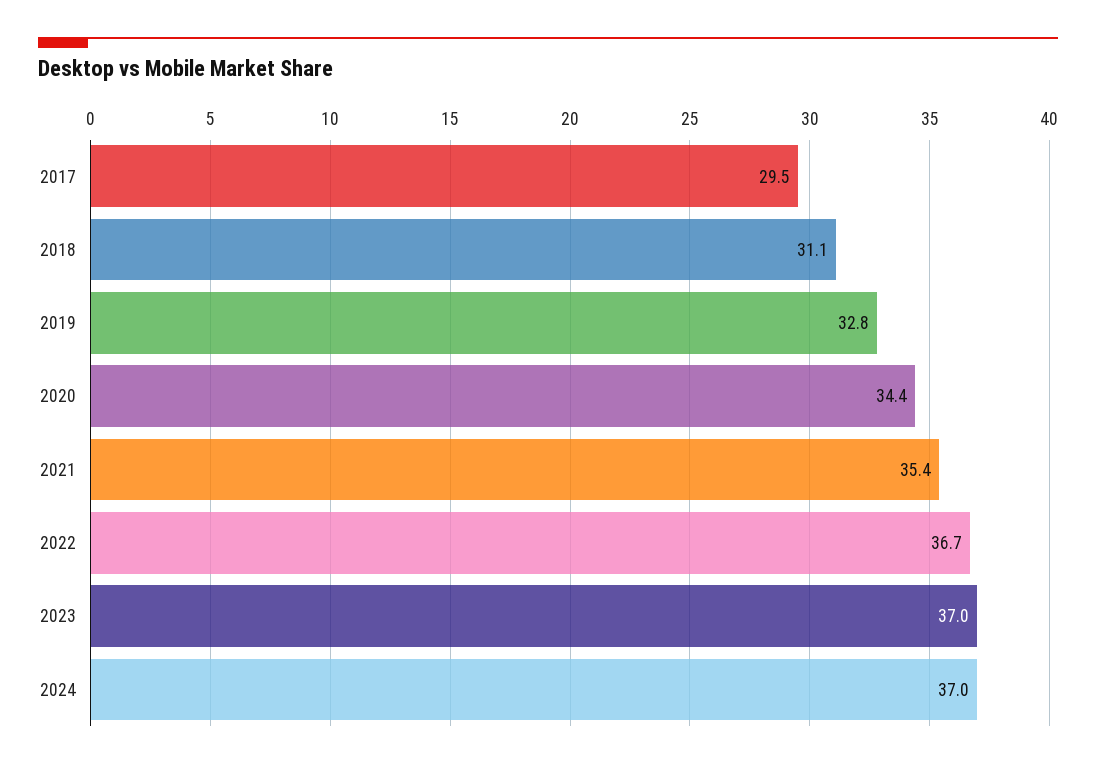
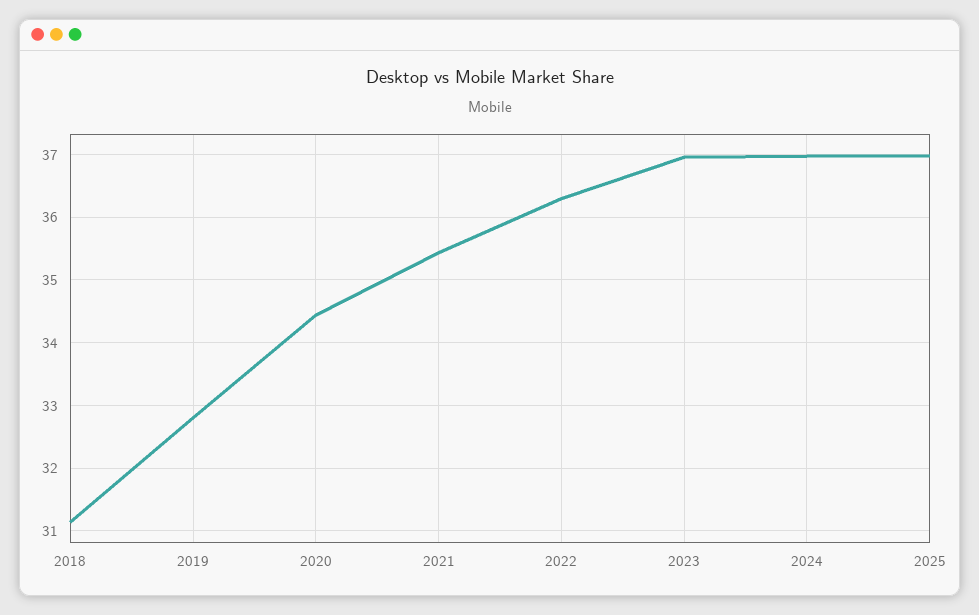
2017: 29.5 -> none
2022: 36.7 -> 36.3
2025: none -> 37

